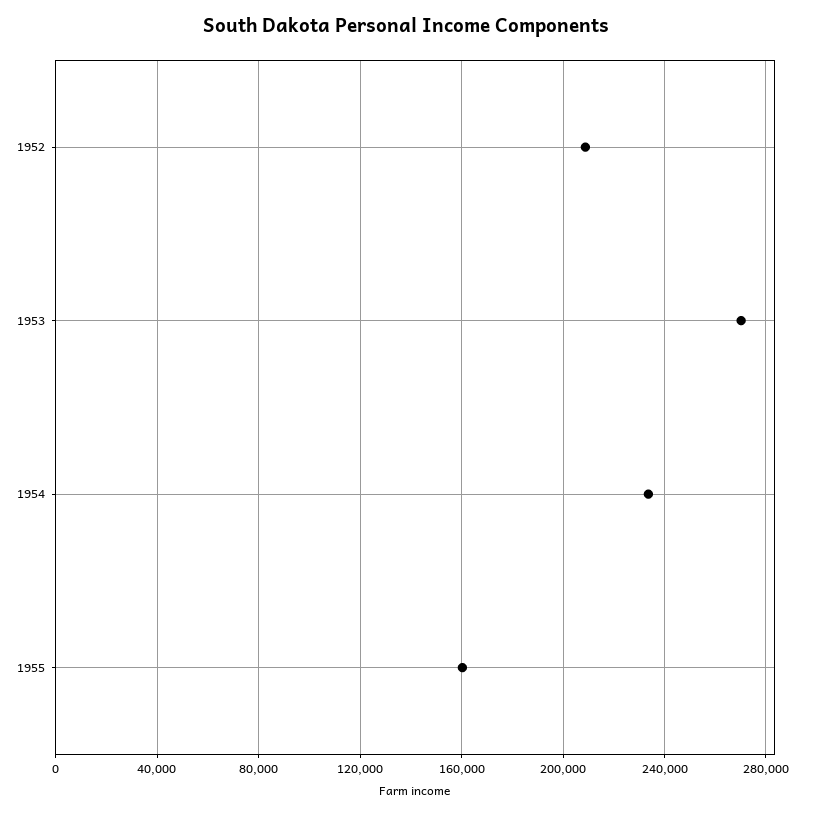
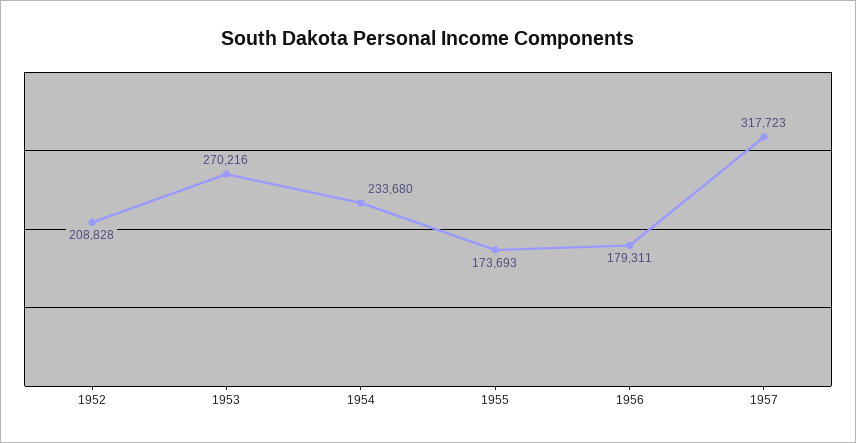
1955: 160000 -> 173693
1956: none -> 179311
1957: none -> 317723

